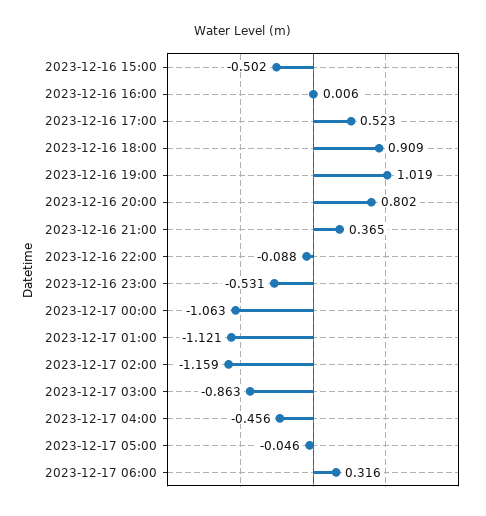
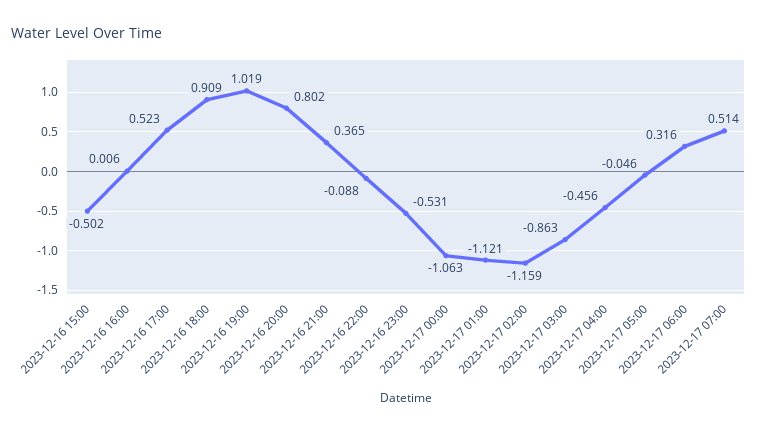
2023-12-17 07:00: none -> 0.514

